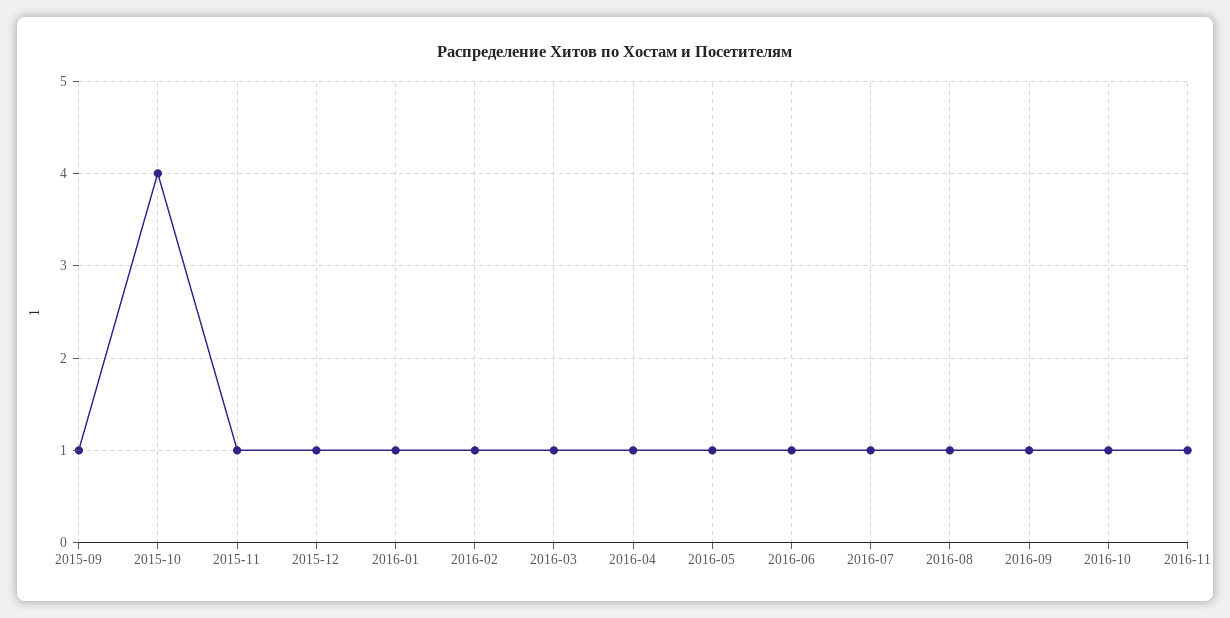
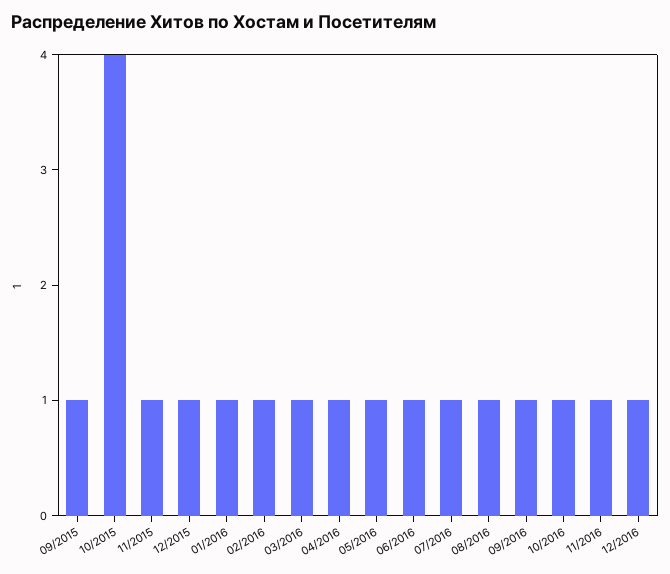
12/2016: none -> 1

